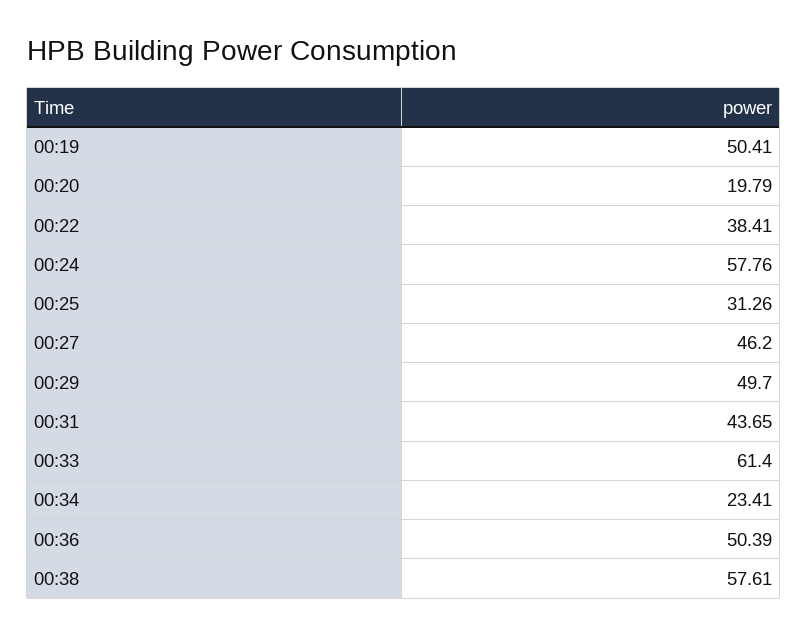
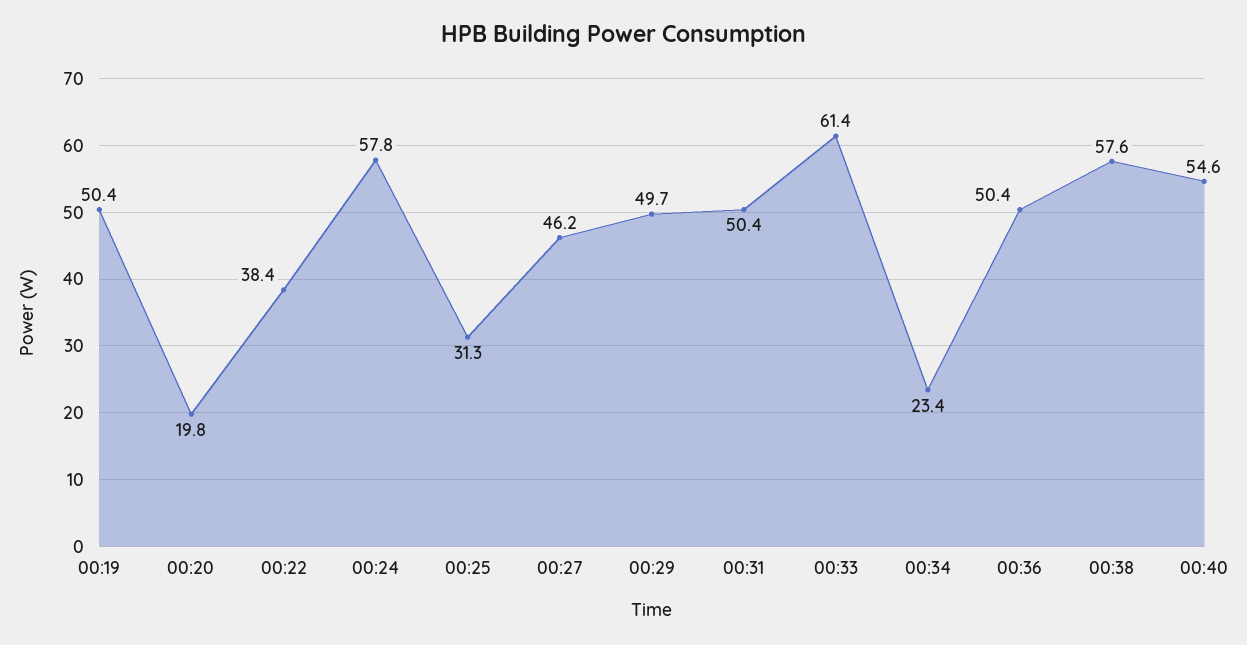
00:31: 43.65 -> 50.4
00:40: none -> 54.6

